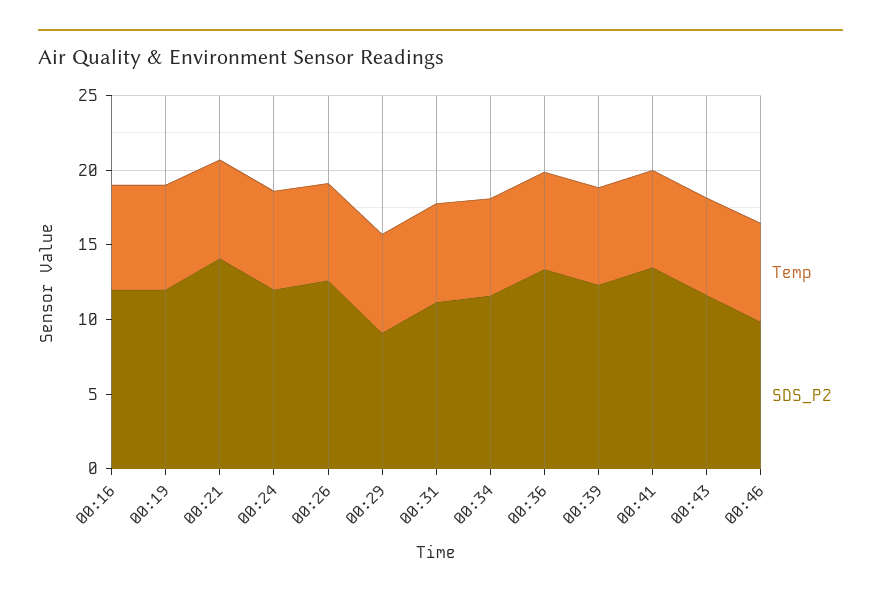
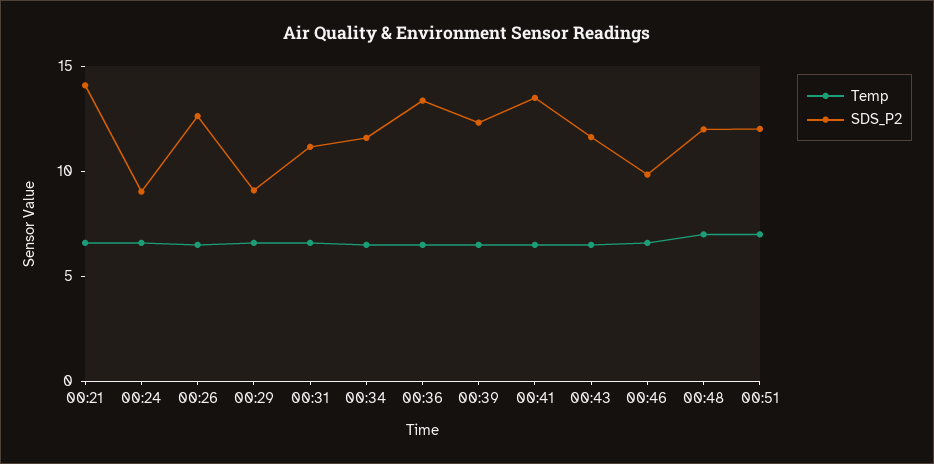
Temp, 00:16: 7 -> none
SDS_P2, 00:16: 12 -> none
Temp, 00:19: 7 -> none
SDS_P2, 00:19: 12 -> none
SDS_P2, 00:24: 12 -> 9
Temp, 00:48: none -> 7
SDS_P2, 00:48: none -> 12
Temp, 00:51: none -> 7
SDS_P2, 00:51: none -> 12

